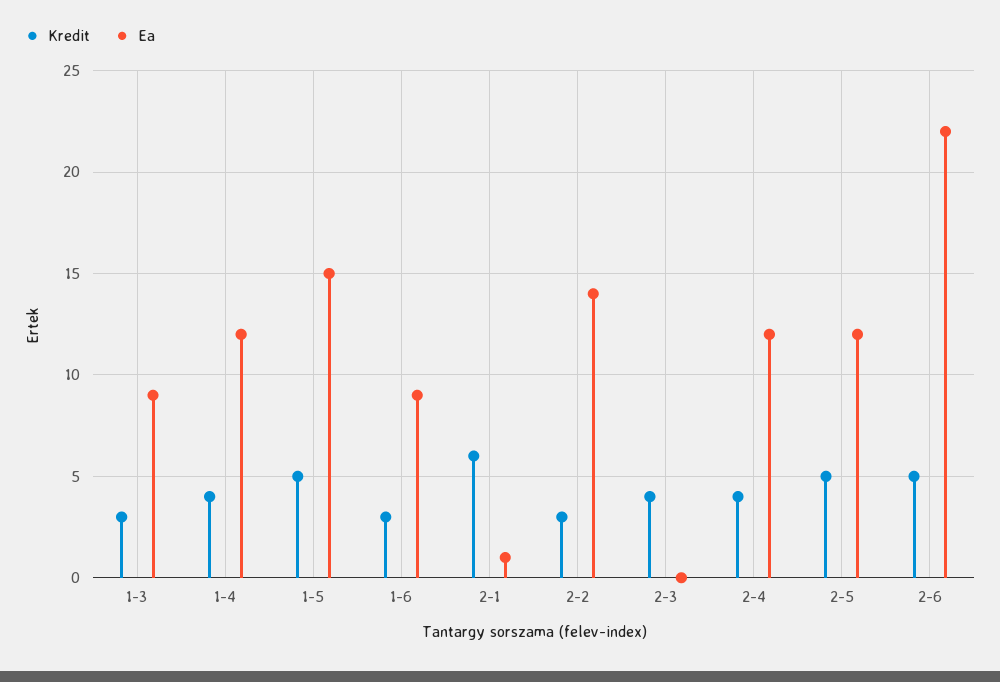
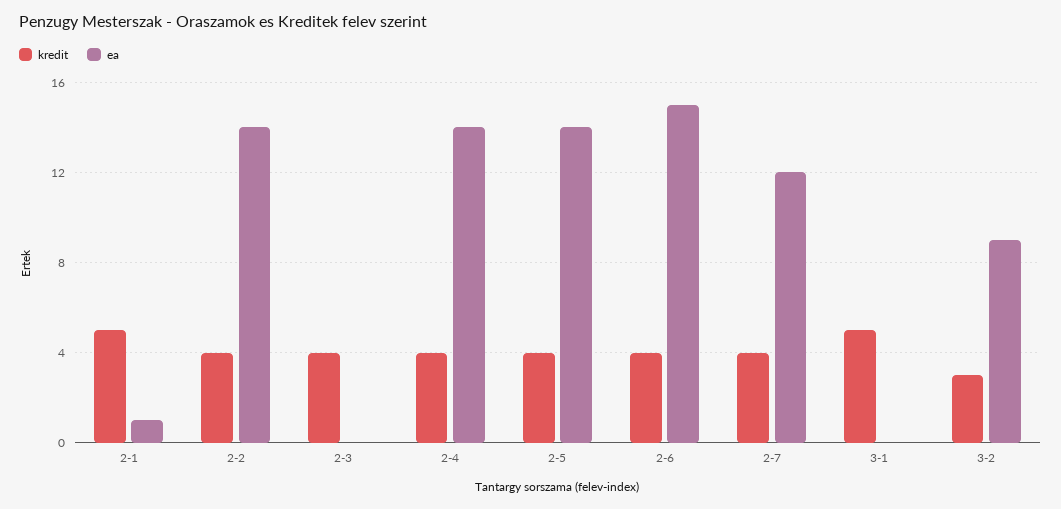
Kredit, 1-3: 3 -> none
Ea, 1-3: 9 -> none
Kredit, 1-4: 4 -> none
Ea, 1-4: 12 -> none
Kredit, 1-5: 5 -> none
Ea, 1-5: 15 -> none
Kredit, 1-6: 3 -> none
Ea, 1-6: 9 -> none
Kredit, 2-1: 6 -> 5
Kredit, 2-2: 3 -> 4
Ea, 2-4: 12 -> 14
Kredit, 2-5: 5 -> 4
Ea, 2-5: 12 -> 14
Kredit, 2-6: 5 -> 4
Ea, 2-6: 22 -> 15
Kredit, 2-7: none -> 4
Ea, 2-7: none -> 12
Kredit, 3-1: none -> 5
Ea, 3-1: none -> 0
Kredit, 3-2: none -> 3
Ea, 3-2: none -> 9

